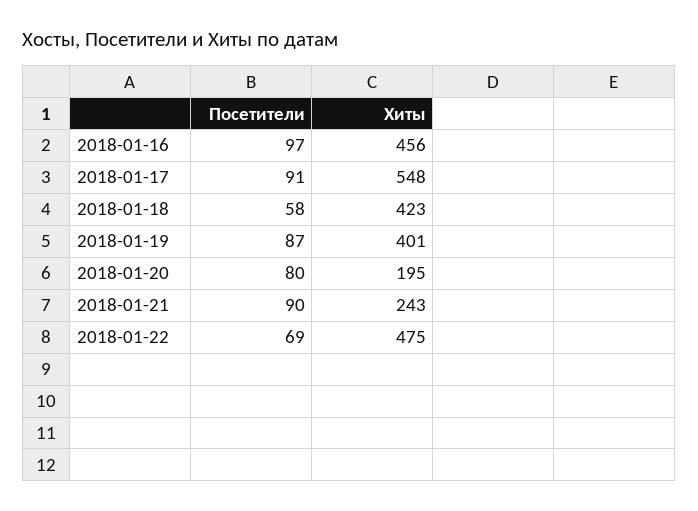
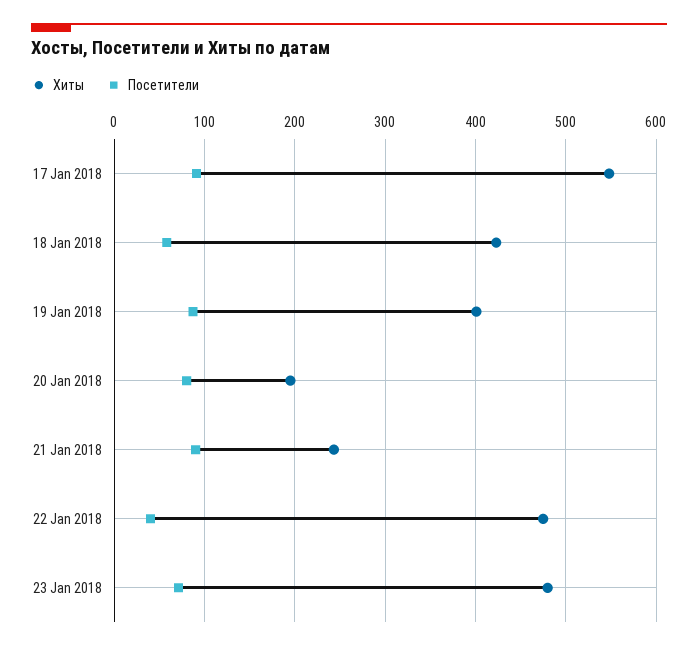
Посетители, 2018-01-16: 97 -> none
Хиты, 2018-01-16: 456 -> none
Посетители, 2018-01-22: 69 -> 40
Хиты, 23 Jan 2018: none -> 480
Посетители, 23 Jan 2018: none -> 70

